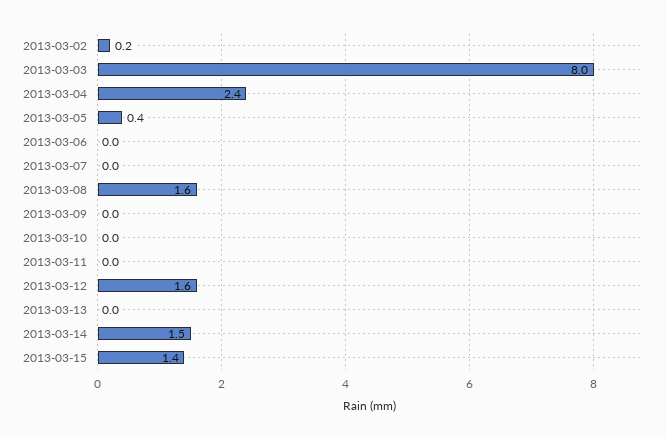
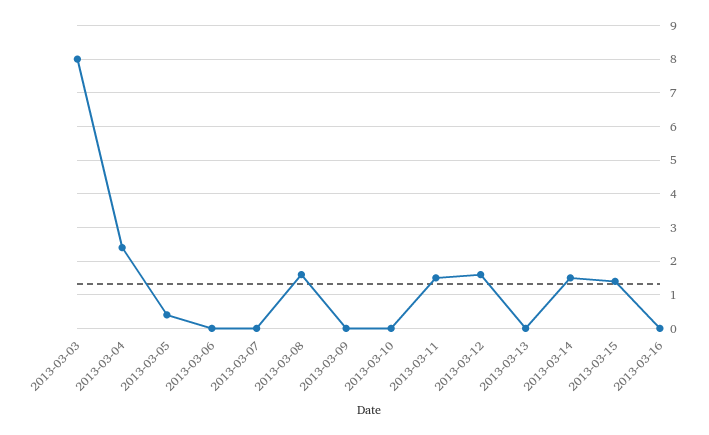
2013-03-02: 0.2 -> none
2013-03-11: 0 -> 1.5
2013-03-16: none -> 0

